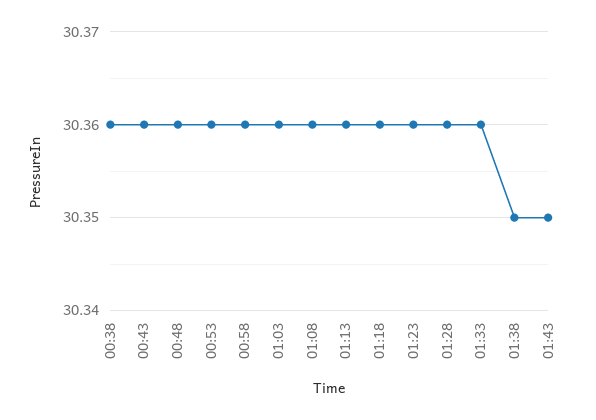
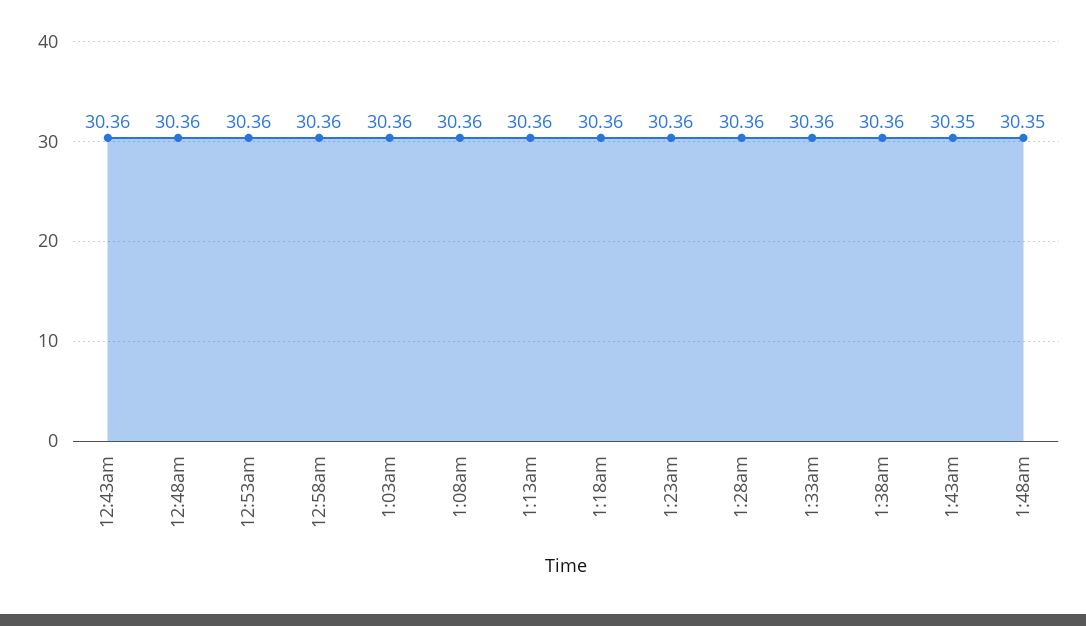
00:38: 30.36 -> none
01:38: 30.35 -> 30.36
1:48am: none -> 30.35

